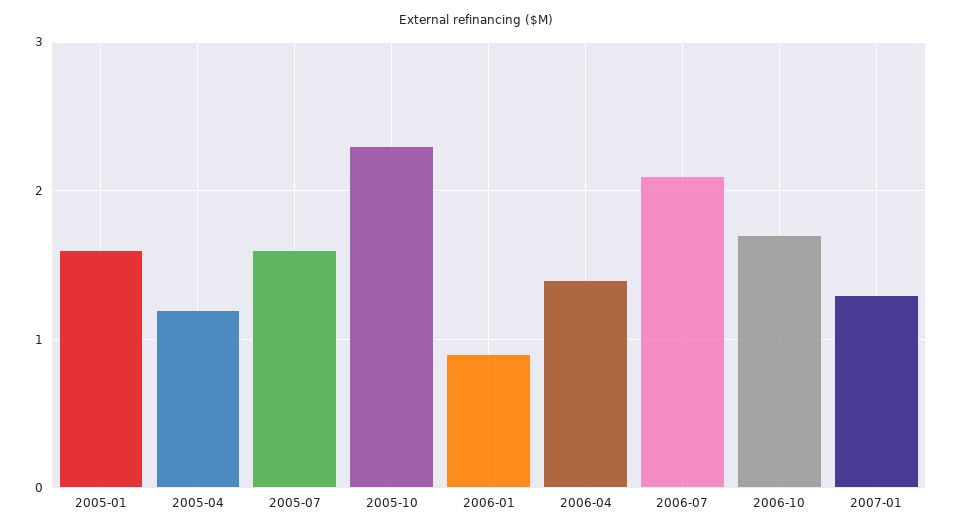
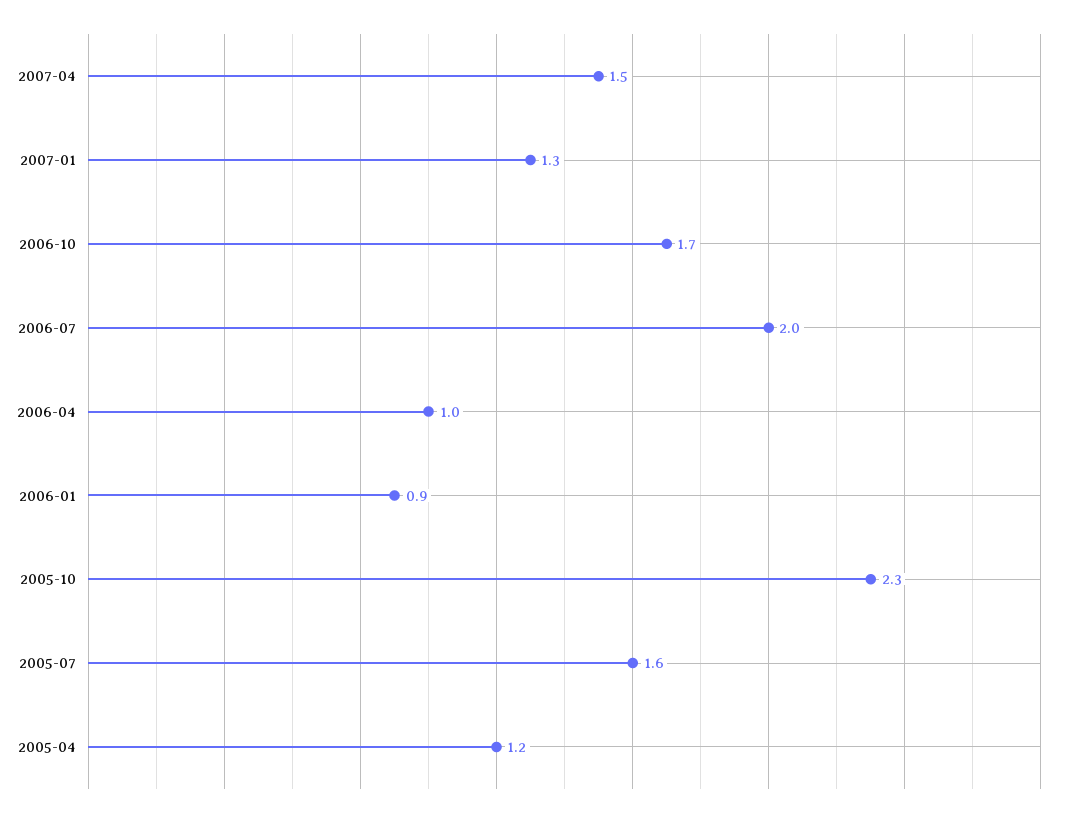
2005-01: 1.6 -> none
2006-04: 1.4 -> 1
2006-07: 2.1 -> 2
2007-04: none -> 1.5

